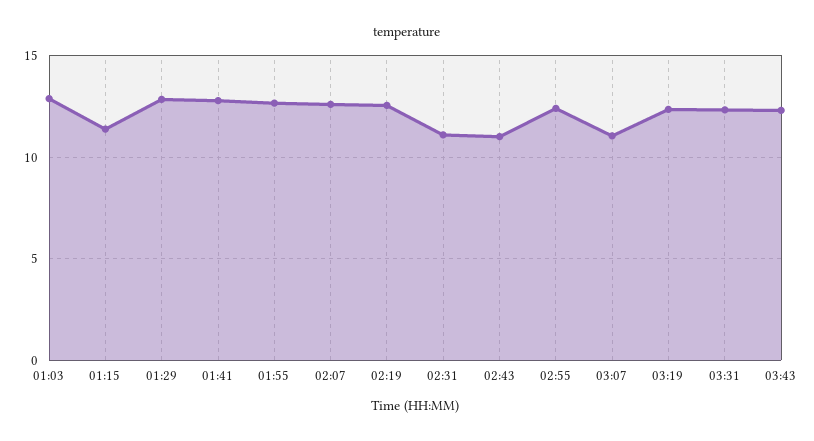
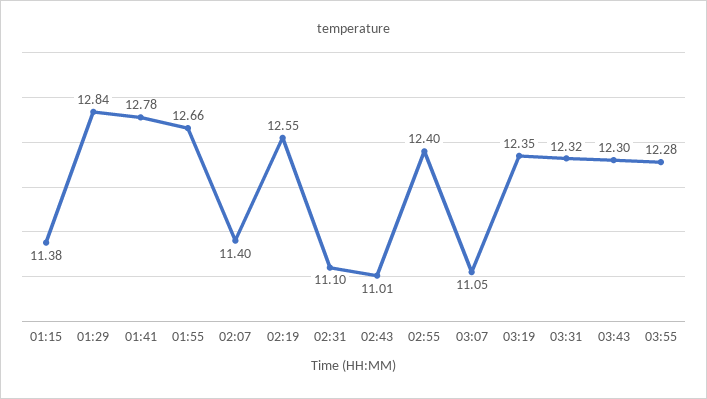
01:03: 13 -> none
02:07: 12.5 -> 11.4
03:55: none -> 12.28

